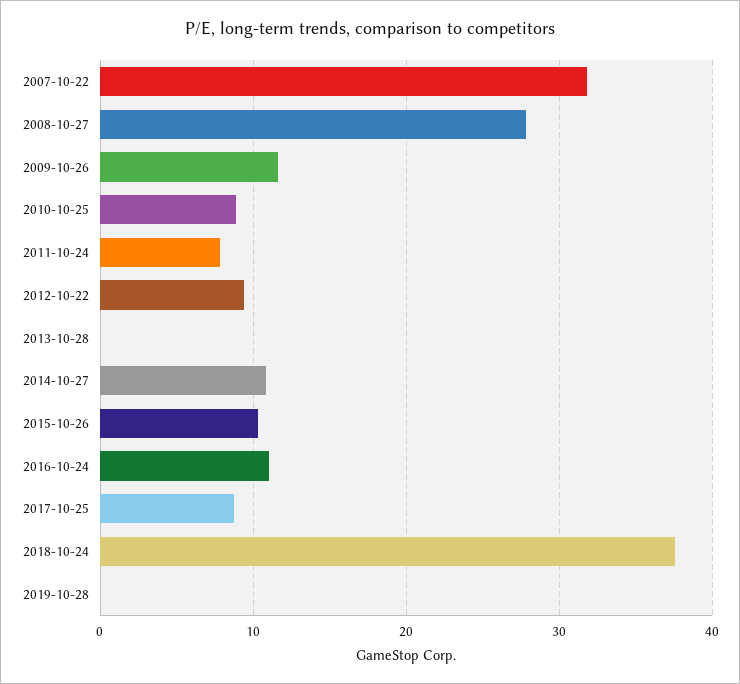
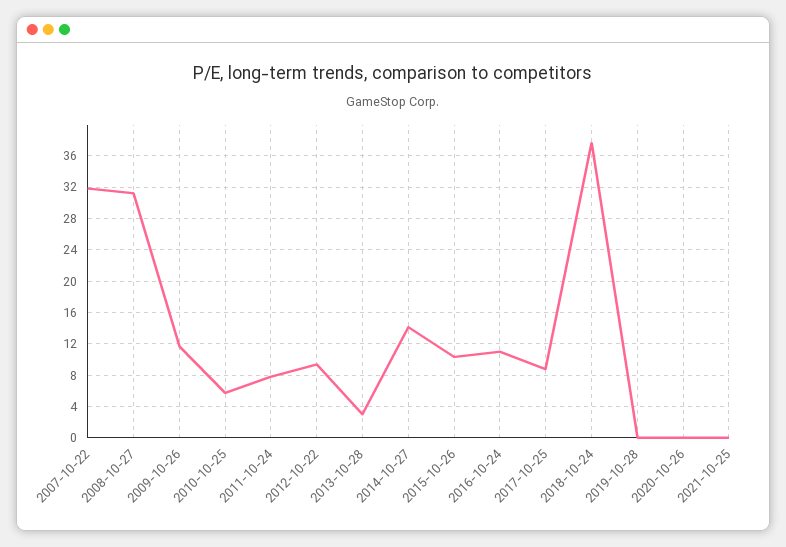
2008-10-27: 28 -> 31
2010-10-25: 9 -> 6
2013-10-28: 0 -> 3
2014-10-27: 11 -> 14
2020-10-26: none -> 0
2021-10-25: none -> 0

